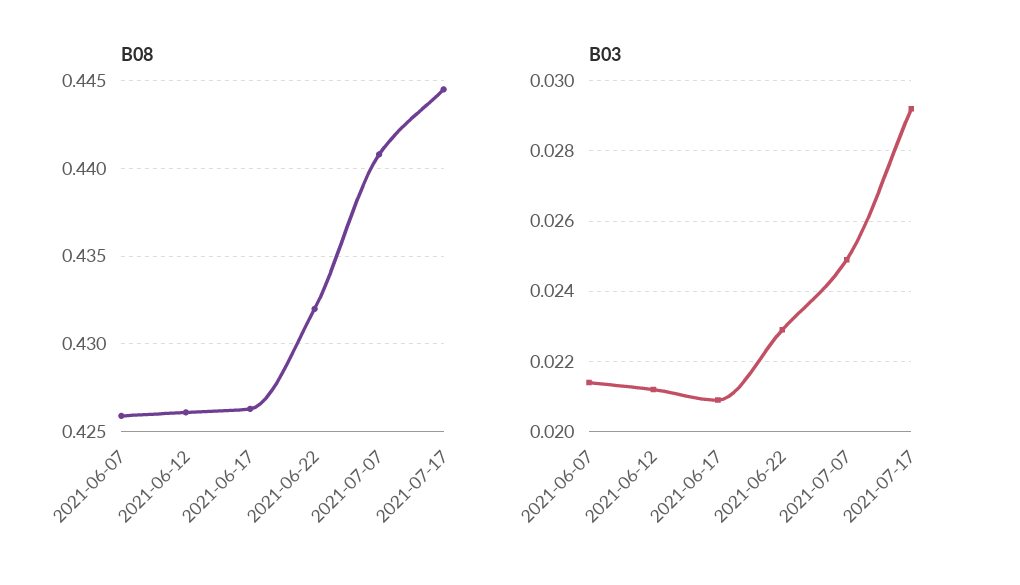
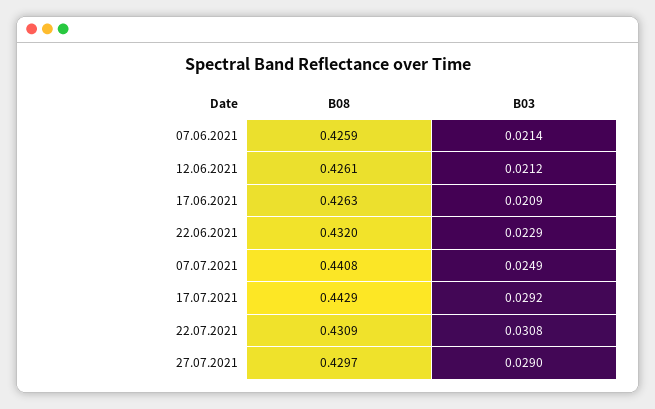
B08, 2021-07-17: 0.4445 -> 0.4429
B08, 22.07.2021: none -> 0.4309
B03, 22.07.2021: none -> 0.0308
B08, 27.07.2021: none -> 0.4297
B03, 27.07.2021: none -> 0.029

